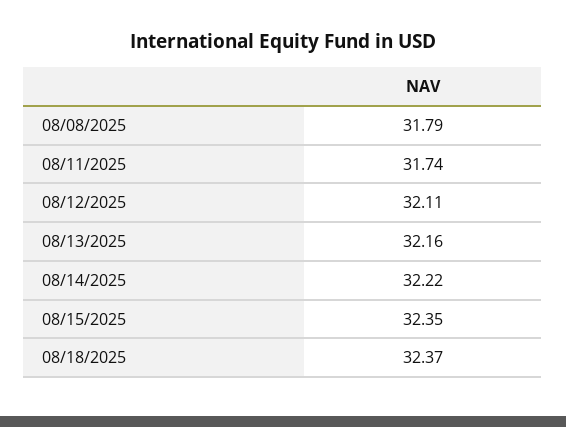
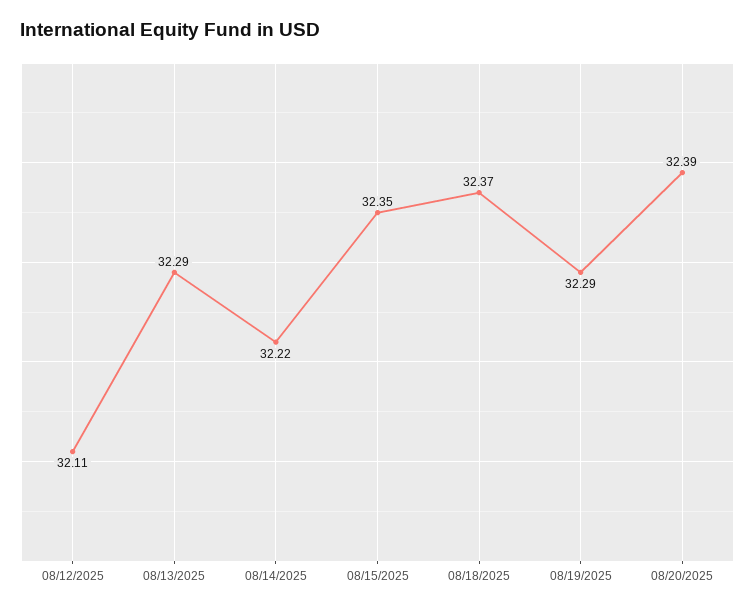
08/08/2025: 31.79 -> none
08/11/2025: 31.74 -> none
08/13/2025: 32.16 -> 32.29
08/19/2025: none -> 32.29
08/20/2025: none -> 32.39

